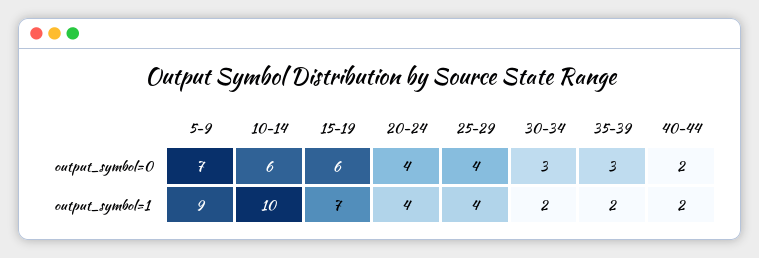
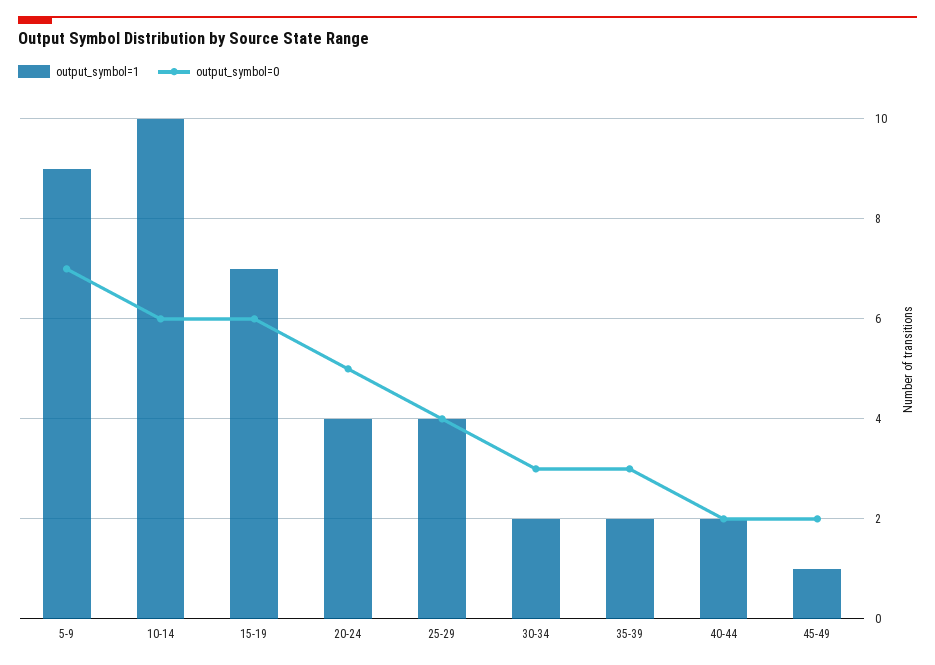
output_symbol=0, 20-24: 4 -> 5
output_symbol=1, 45-49: none -> 1
output_symbol=0, 45-49: none -> 2

